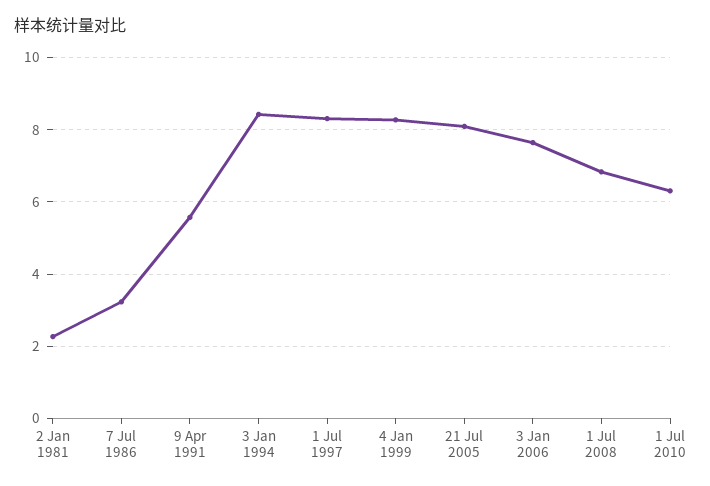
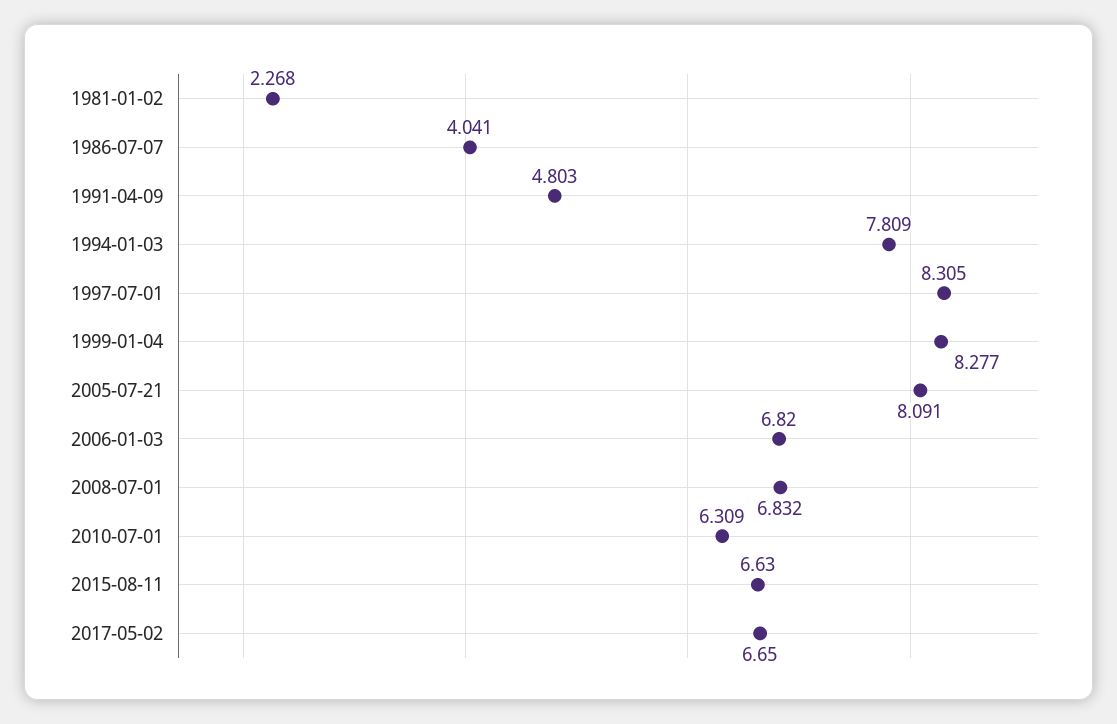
7 Jul 1986: 3.2 -> 4.041
9 Apr 1991: 5.6 -> 4.803
3 Jan 1994: 8.4 -> 7.809
3 Jan 2006: 7.6 -> 6.82
2015-08-11: none -> 6.63
2017-05-02: none -> 6.65

